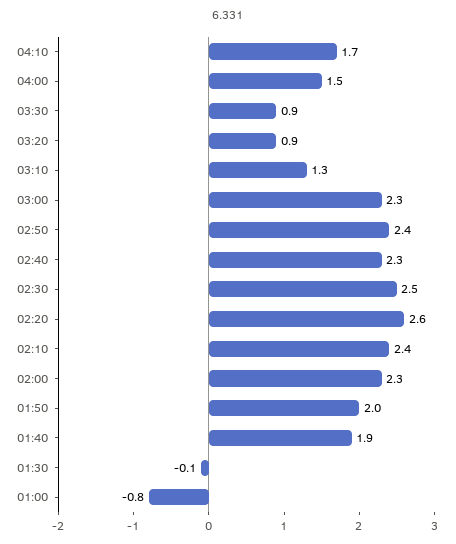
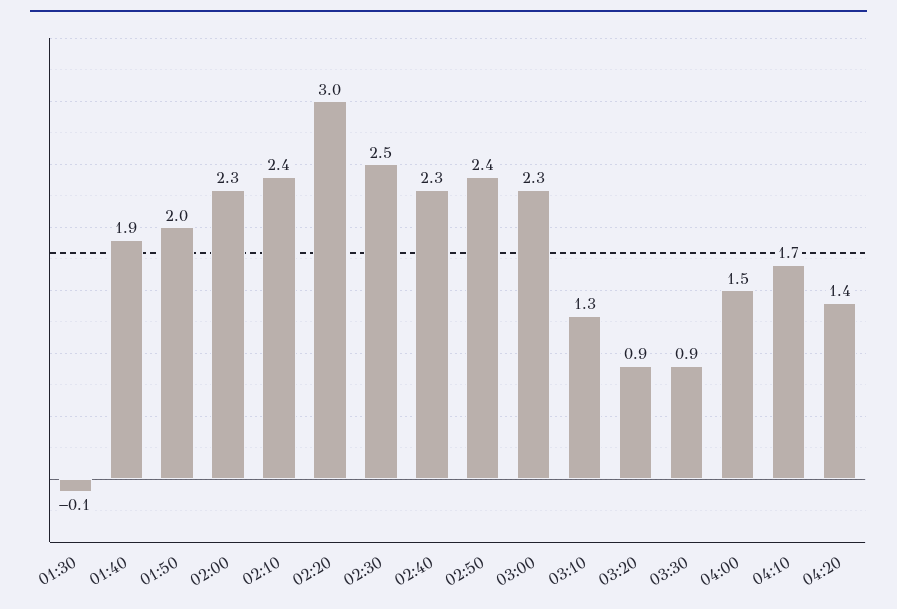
02:20: 2.6 -> 3
01:00: -0.8 -> none
04:20: none -> 1.4

